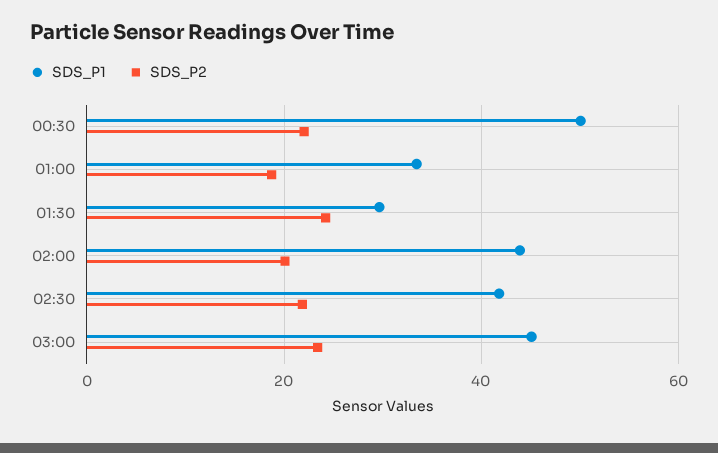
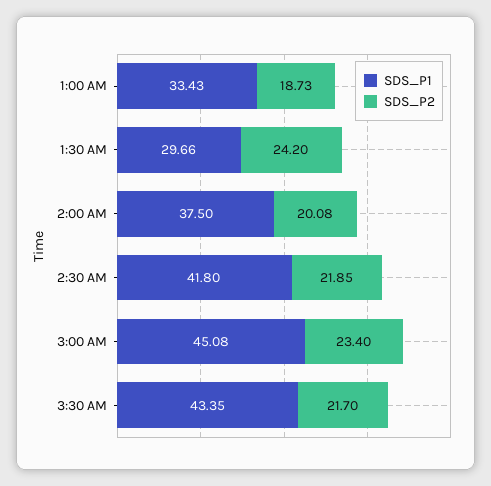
SDS_P1, 00:30: 50 -> none
SDS_P2, 00:30: 22 -> none
SDS_P1, 02:00: 44 -> 37.5
SDS_P1, 3:30 AM: none -> 43.35
SDS_P2, 3:30 AM: none -> 21.7

